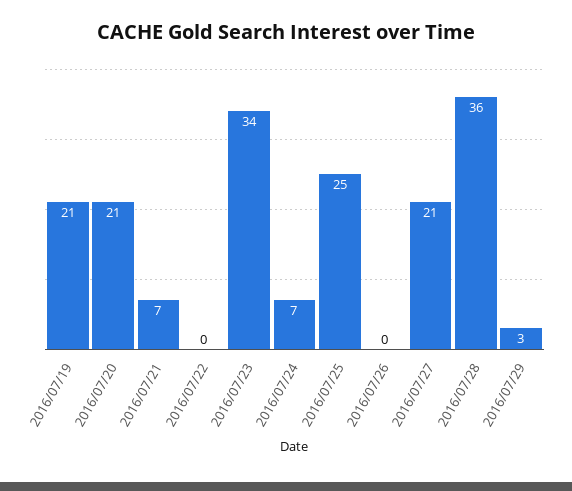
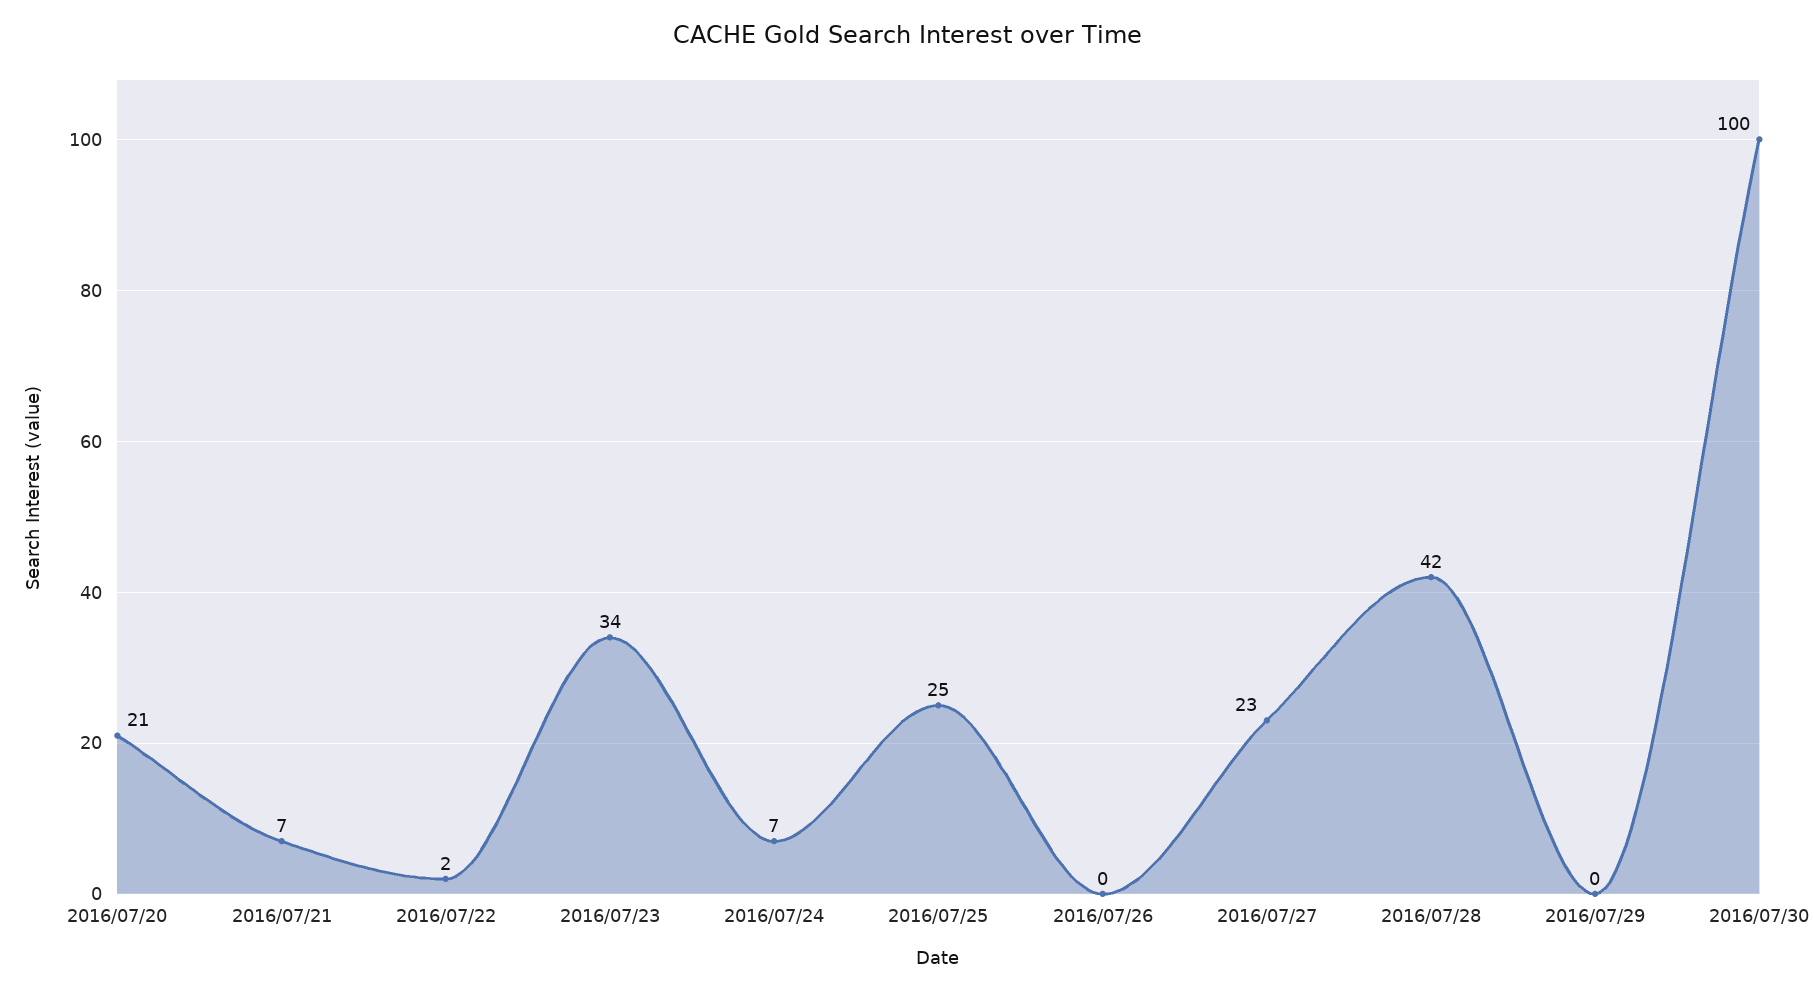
2016/07/19: 21 -> none
2016/07/22: 0 -> 2
2016/07/27: 21 -> 23
2016/07/28: 36 -> 42
2016/07/29: 3 -> 0
2016/07/30: none -> 100

